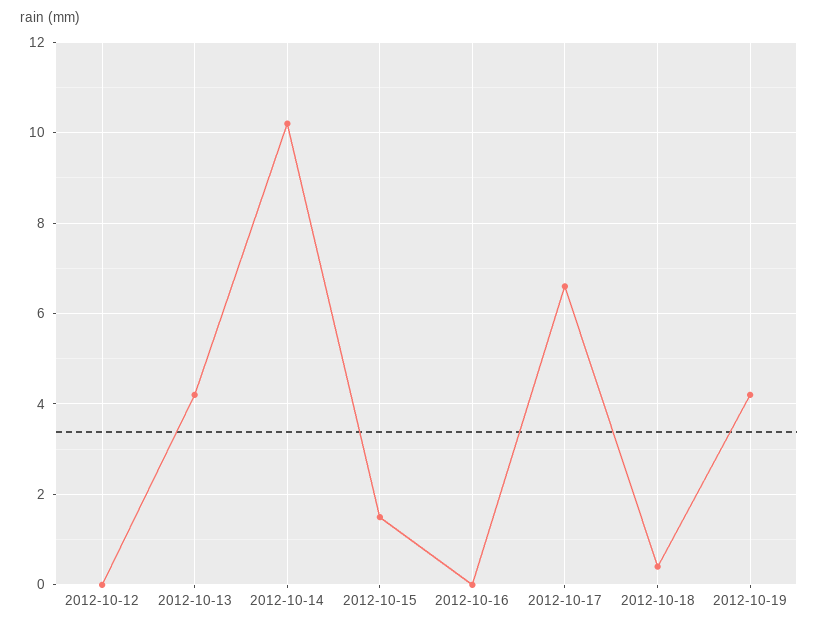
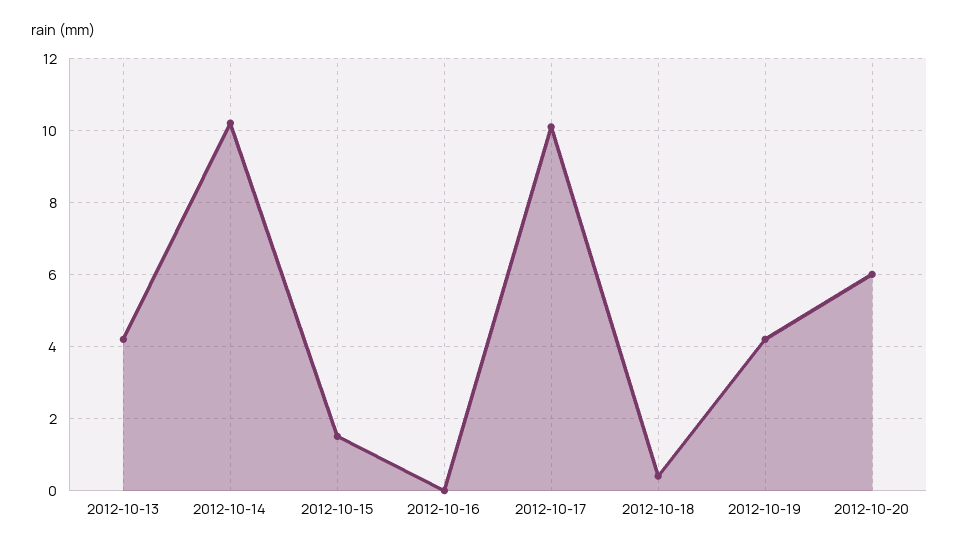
2012-10-12: 0 -> none
2012-10-17: 6.5 -> 10
2012-10-20: none -> 6

